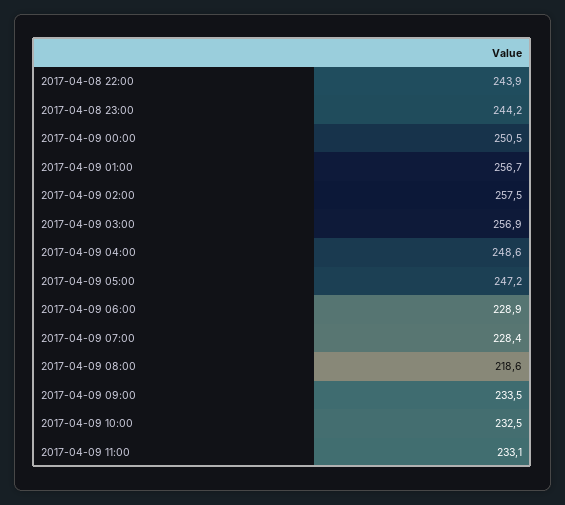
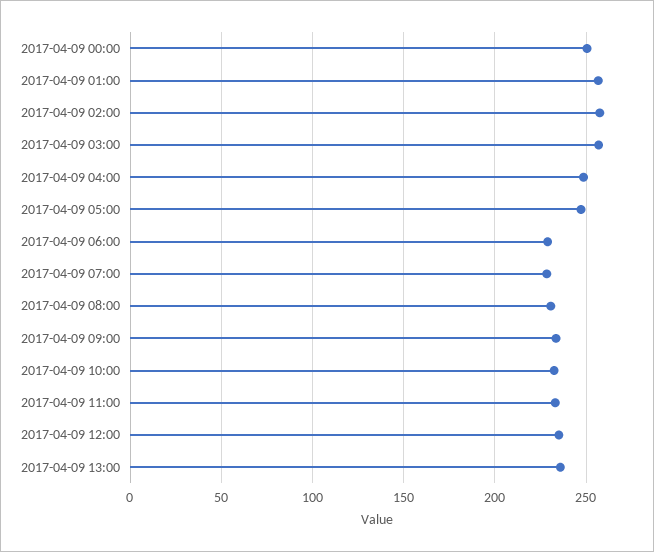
2017-04-08 22:00: 243.9 -> none
2017-04-08 23:00: 244.2 -> none
2017-04-09 08:00: 218.6 -> 230
2017-04-09 12:00: none -> 235
2017-04-09 13:00: none -> 235

